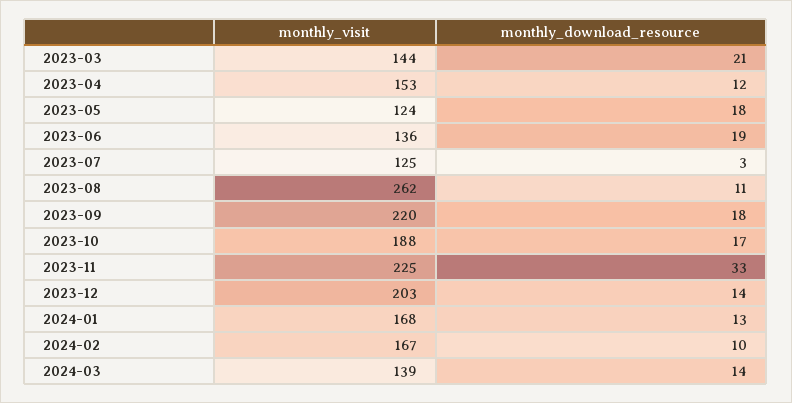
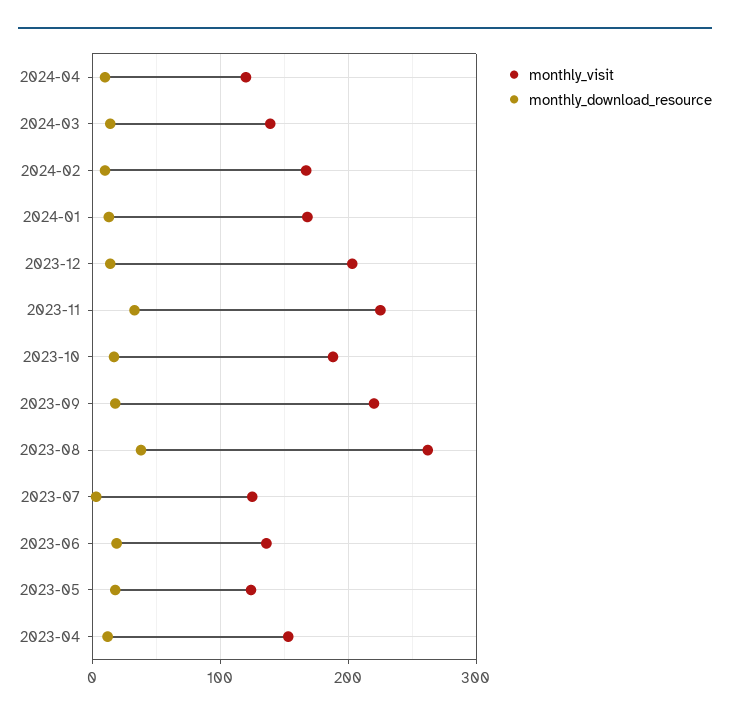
monthly_visit, 2023-03: 144 -> none
monthly_download_resource, 2023-03: 21 -> none
monthly_download_resource, 2023-08: 11 -> 40
monthly_visit, 2024-04: none -> 120
monthly_download_resource, 2024-04: none -> 10

